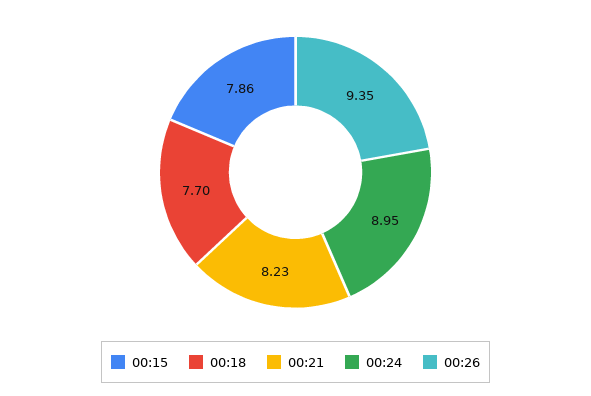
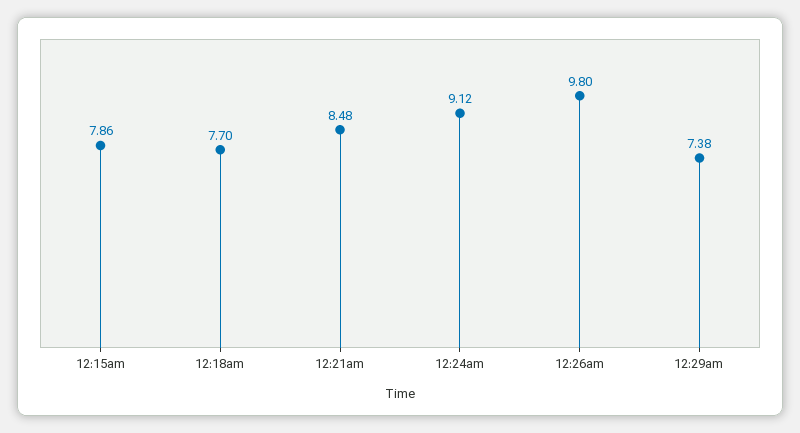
00:21: 8.23 -> 8.48
00:24: 8.95 -> 9.12
00:26: 9.35 -> 9.8
12:29am: none -> 7.38

